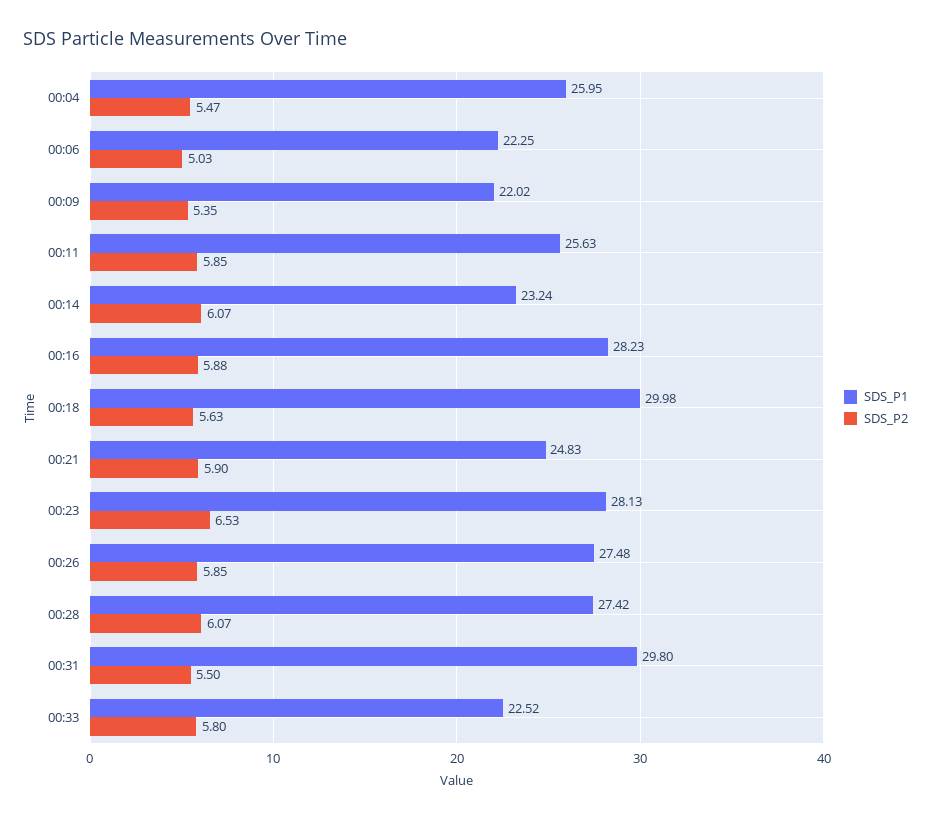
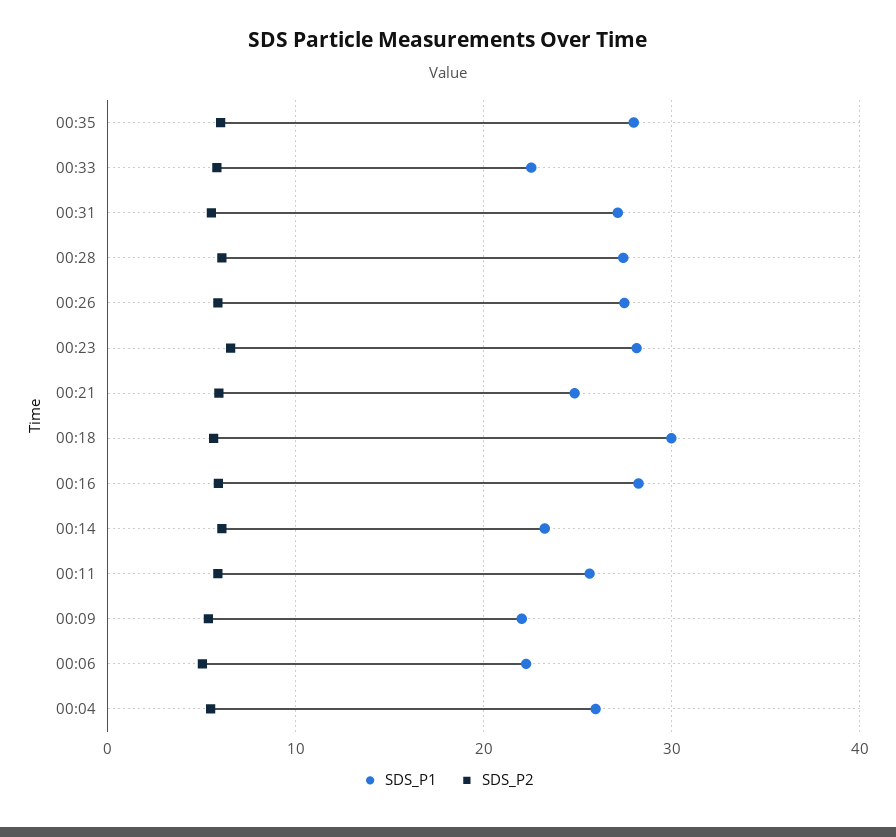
SDS_P1, 00:31: 29.8 -> 27
SDS_P1, 00:35: none -> 28
SDS_P2, 00:35: none -> 6

